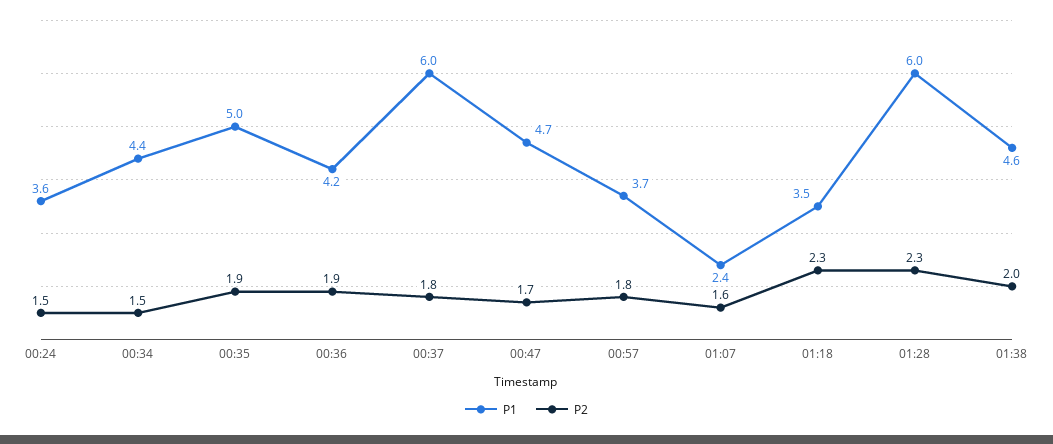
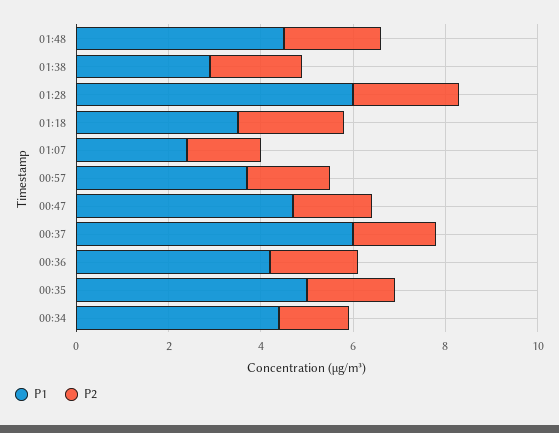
P1, 00:24: 3.6 -> none
P2, 00:24: 1.5 -> none
P1, 01:38: 4.6 -> 3
P1, 01:48: none -> 4.5
P2, 01:48: none -> 2

